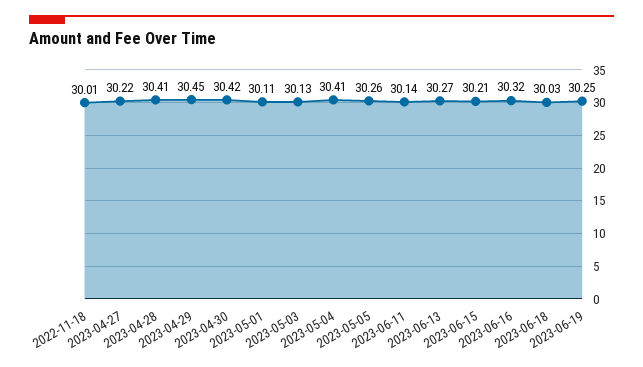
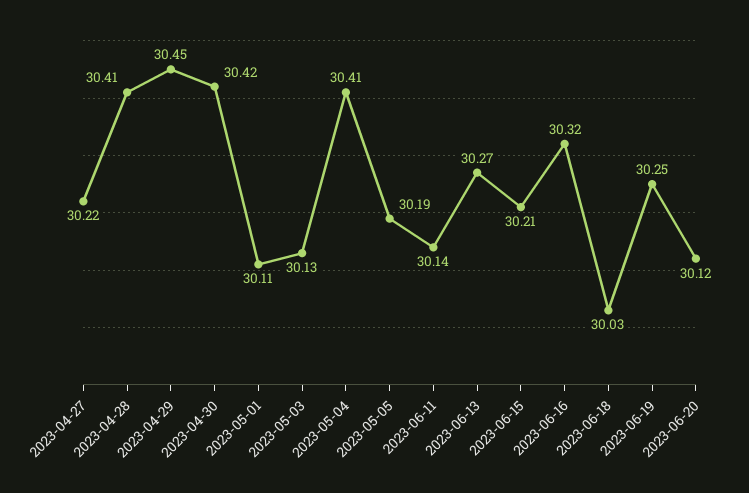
2022-11-18: 30.01 -> none
2023-05-05: 30.26 -> 30.19
2023-06-20: none -> 30.12

